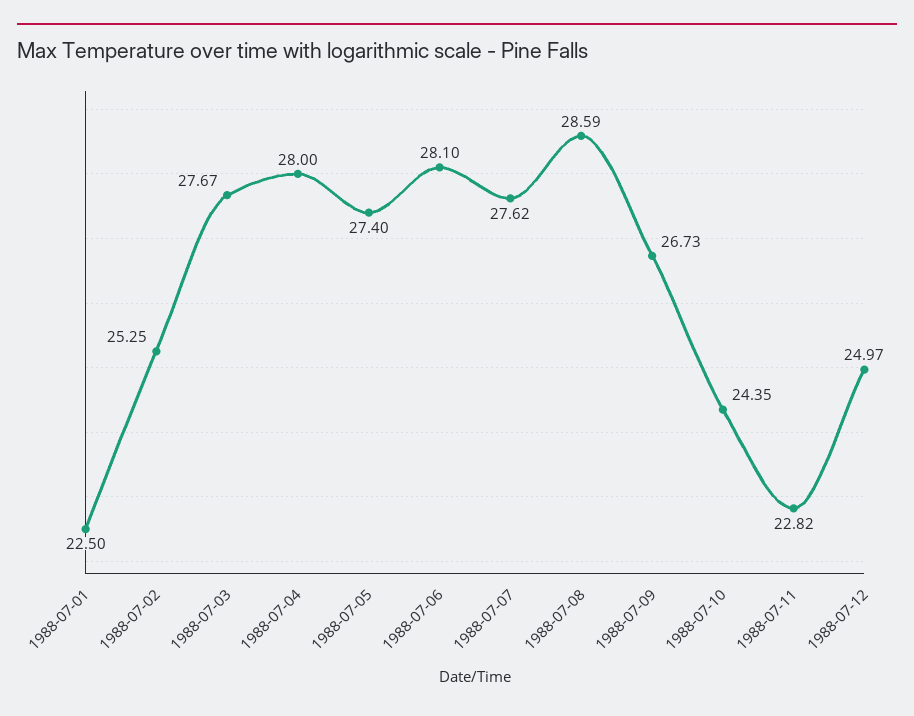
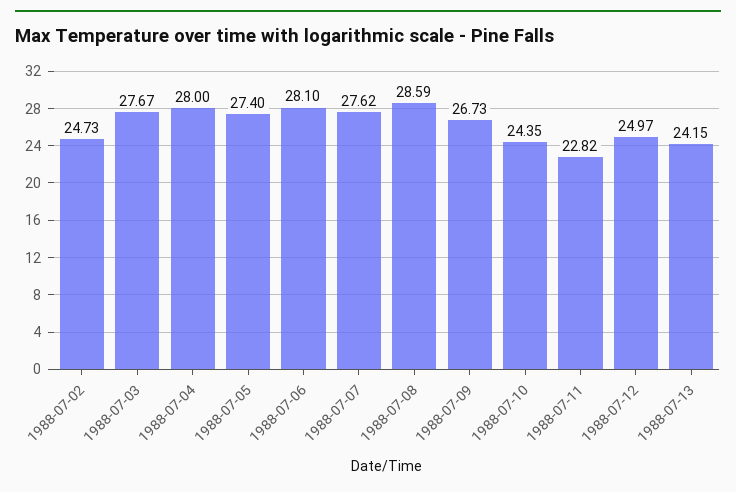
1988-07-01: 22.5 -> none
1988-07-02: 25.25 -> 24.73
1988-07-13: none -> 24.15

